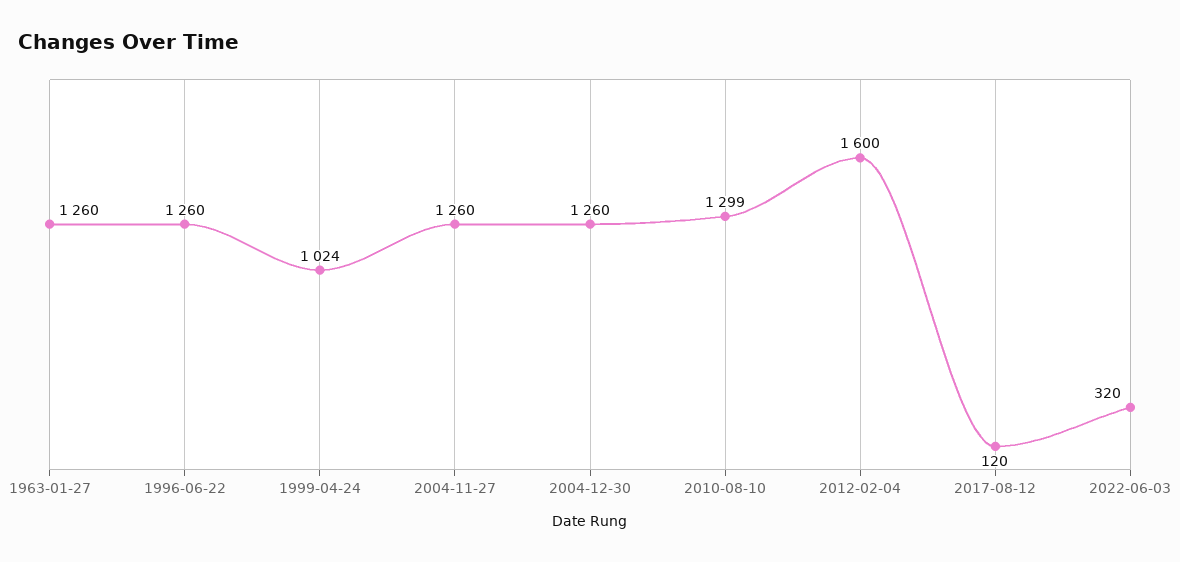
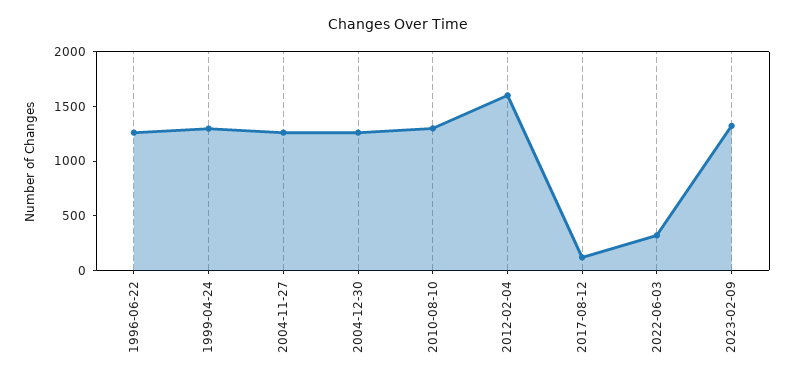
1963-01-27: 1260 -> none
1999-04-24: 1024 -> 1300
2023-02-09: none -> 1300

